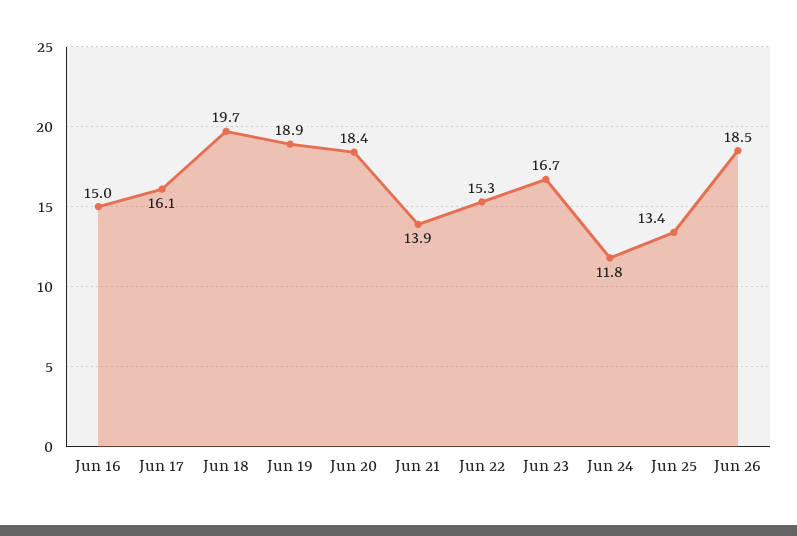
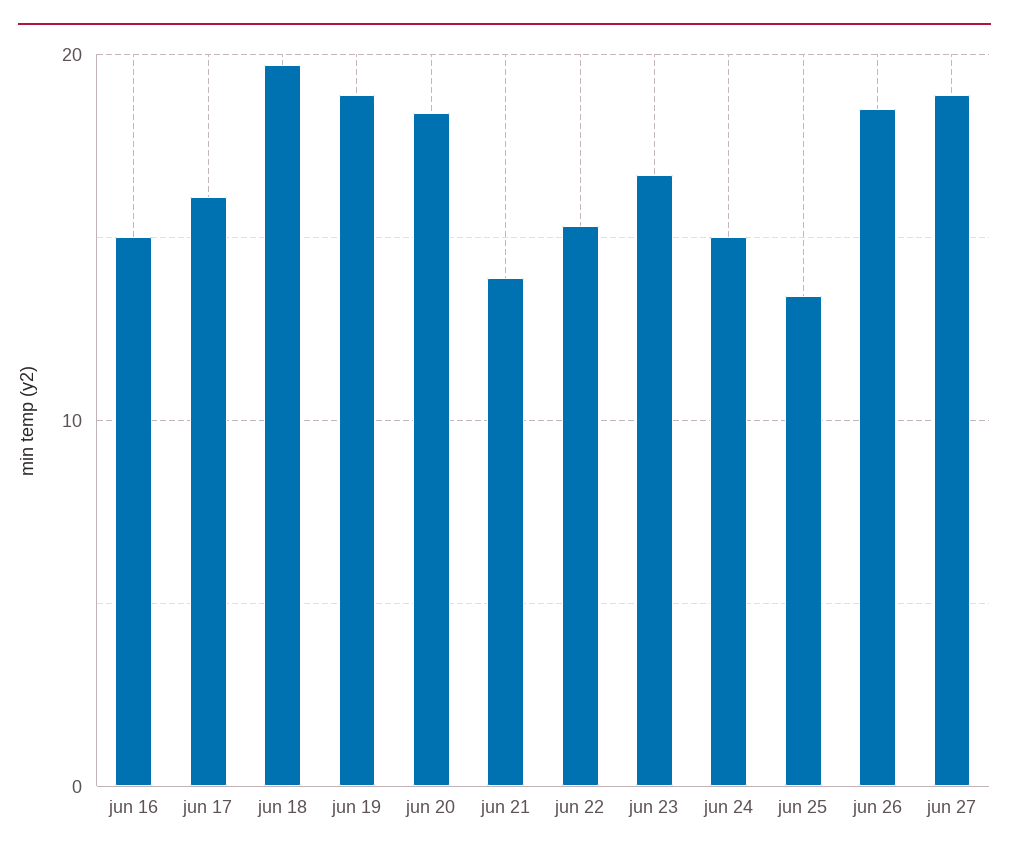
Jun 24: 11.8 -> 15
jun 27: none -> 19

